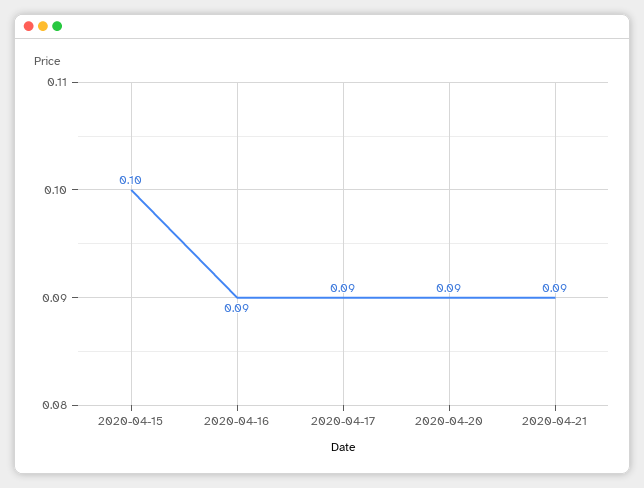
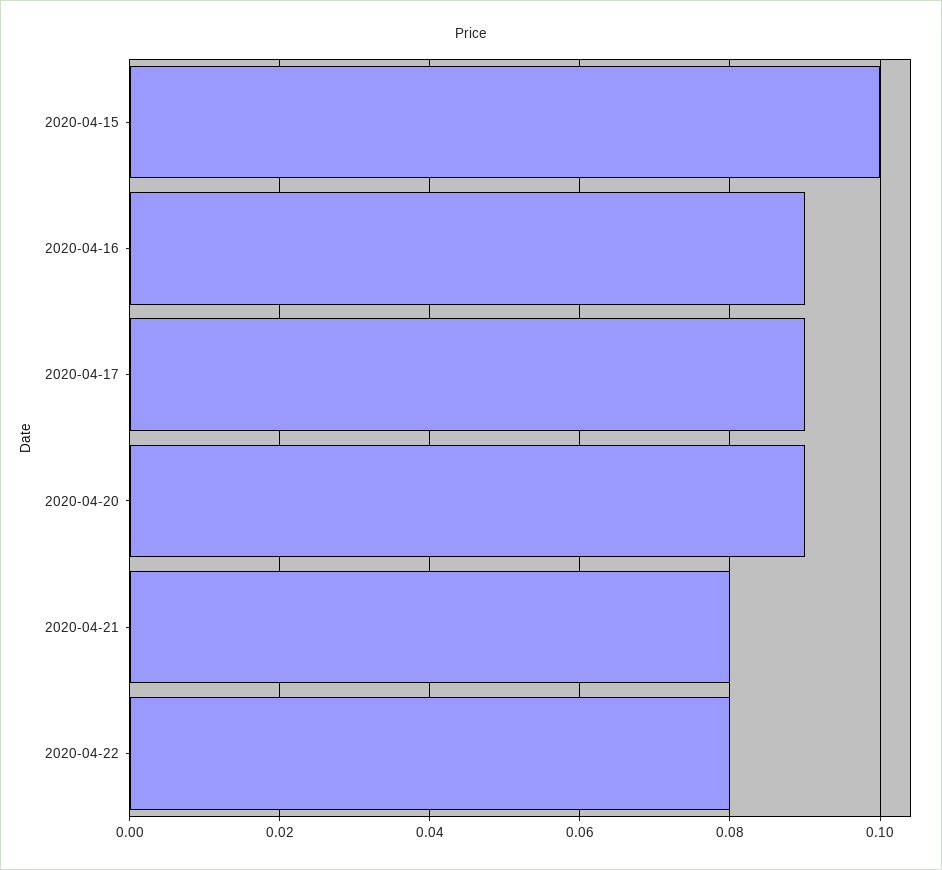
2020-04-21: 0.09 -> 0.08
2020-04-22: none -> 0.08

